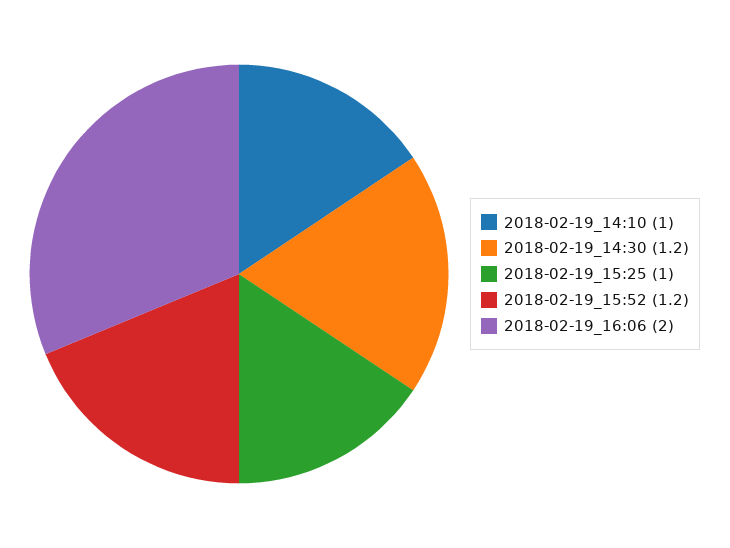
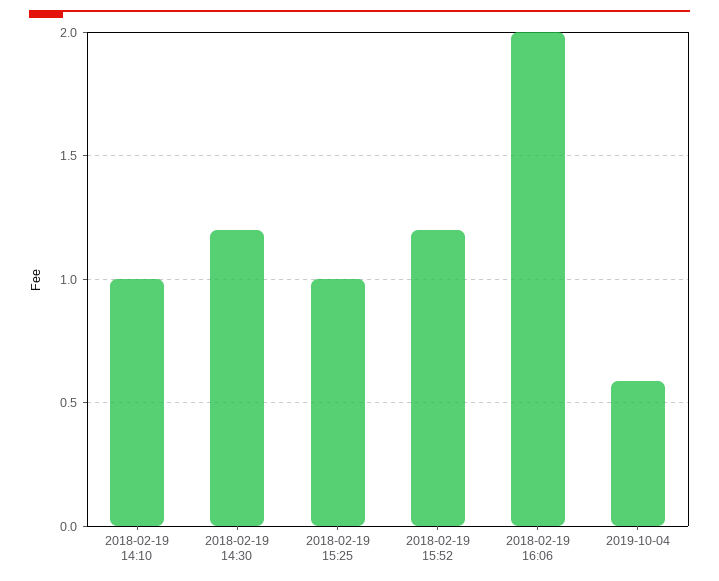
2019-10-04: none -> 0.6

